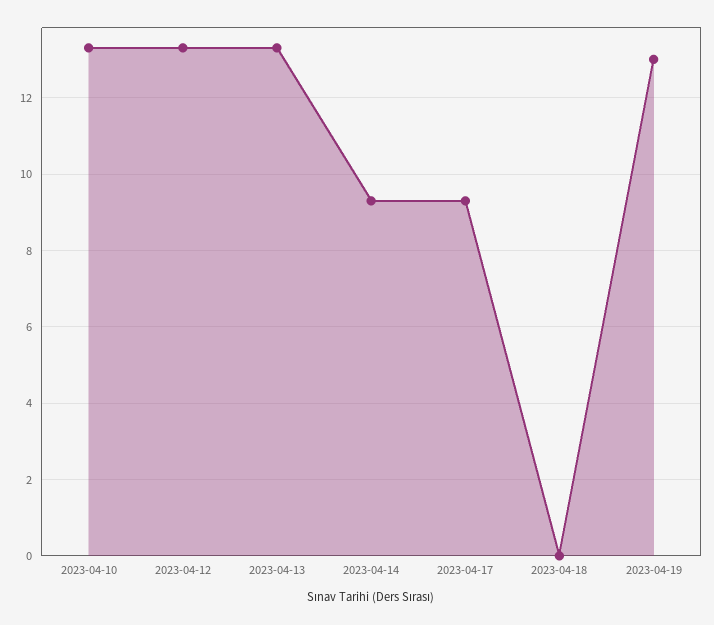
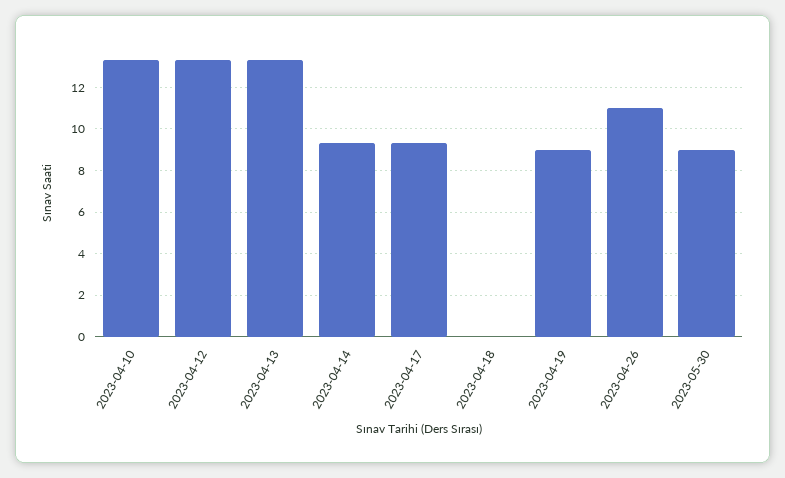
2023-04-19: 13 -> 9
2023-04-26: none -> 11
2023-05-30: none -> 9

